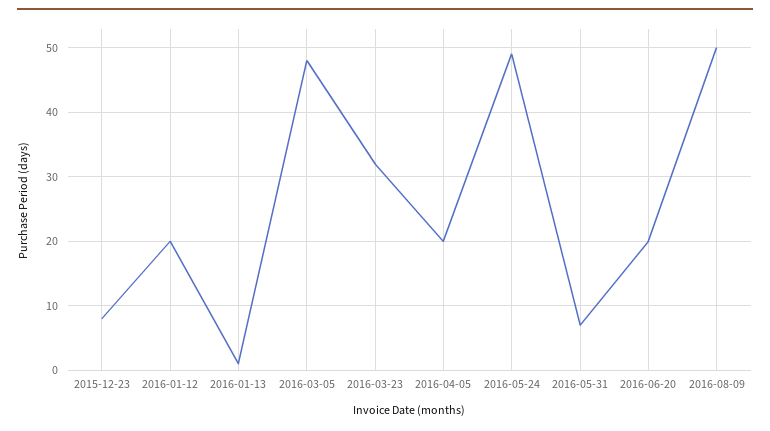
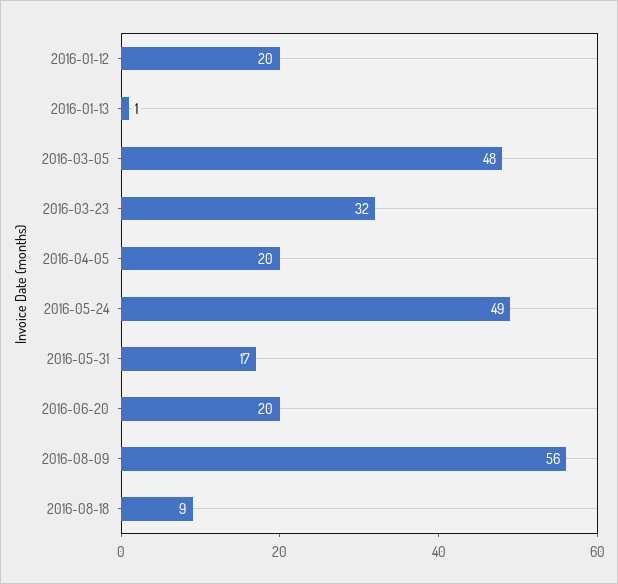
2015-12-23: 8 -> none
2016-05-31: 7 -> 17
2016-08-09: 50 -> 56
2016-08-18: none -> 9

